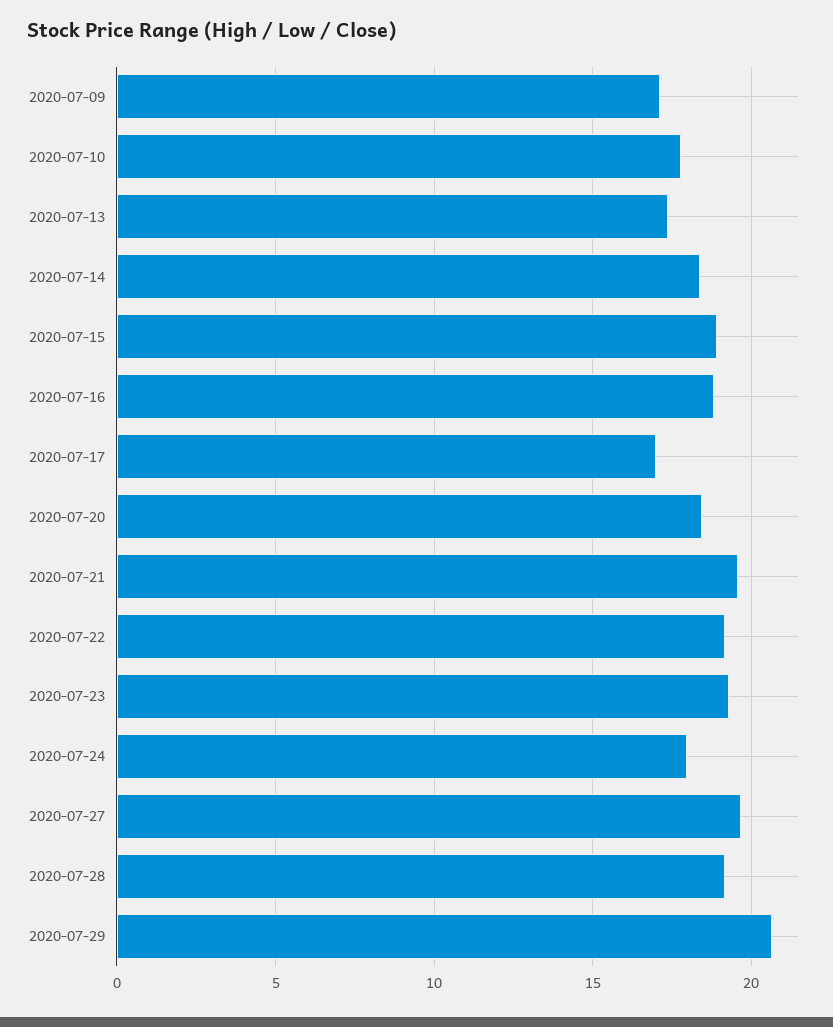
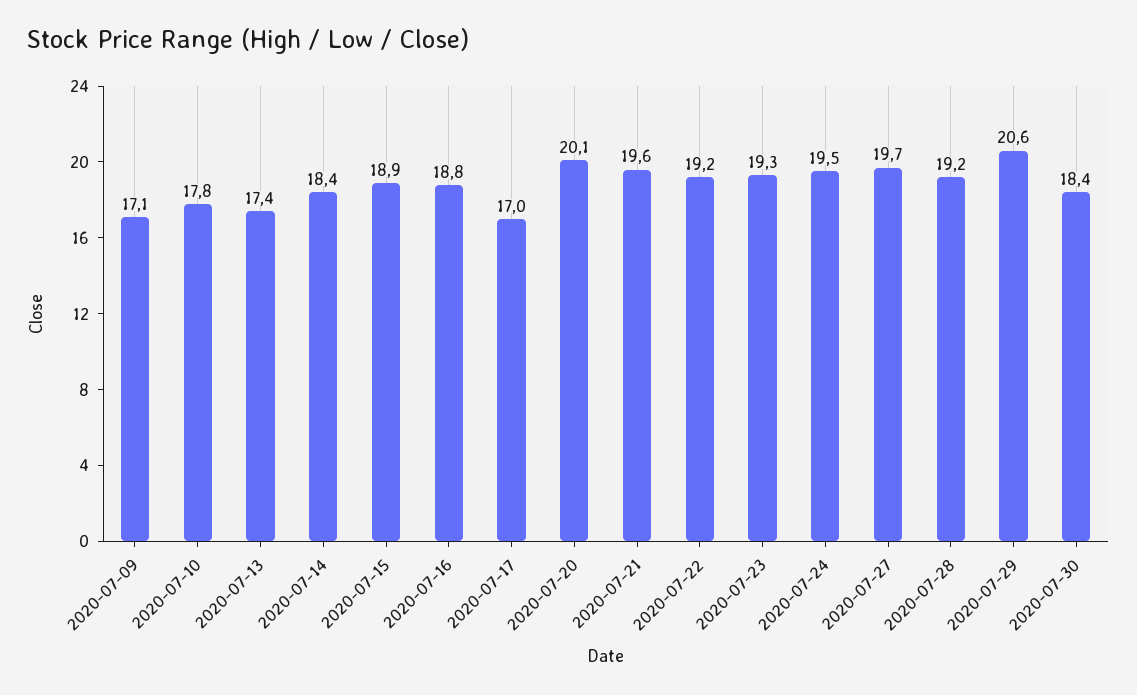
2020-07-20: 18.5 -> 20.1
2020-07-24: 18 -> 19.5
2020-07-30: none -> 18.4

